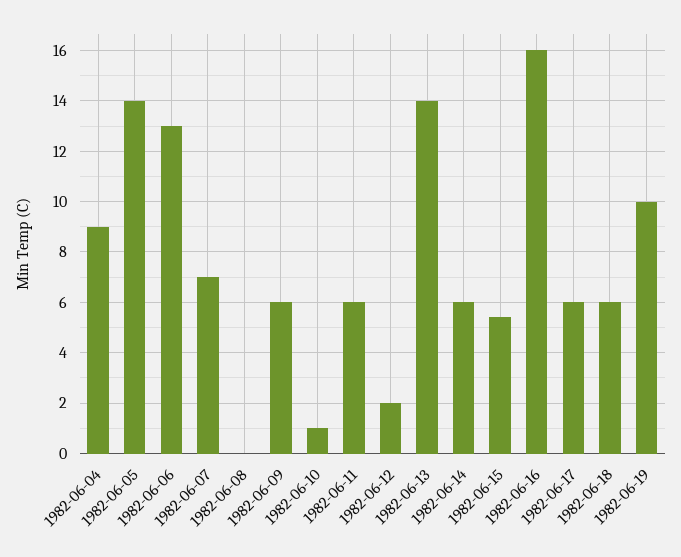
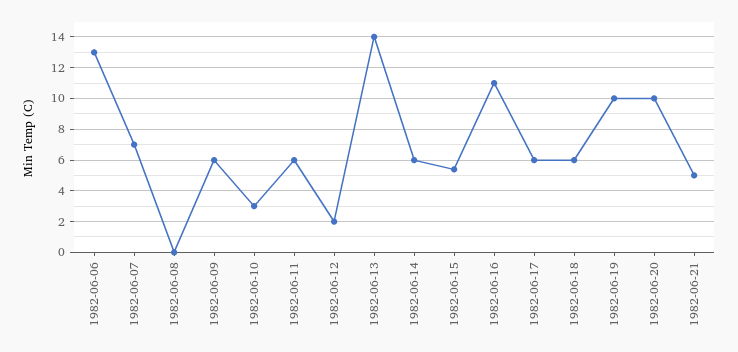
1982-06-04: 9 -> none
1982-06-05: 14 -> none
1982-06-10: 1 -> 3
1982-06-16: 16 -> 11
1982-06-20: none -> 10
1982-06-21: none -> 5

